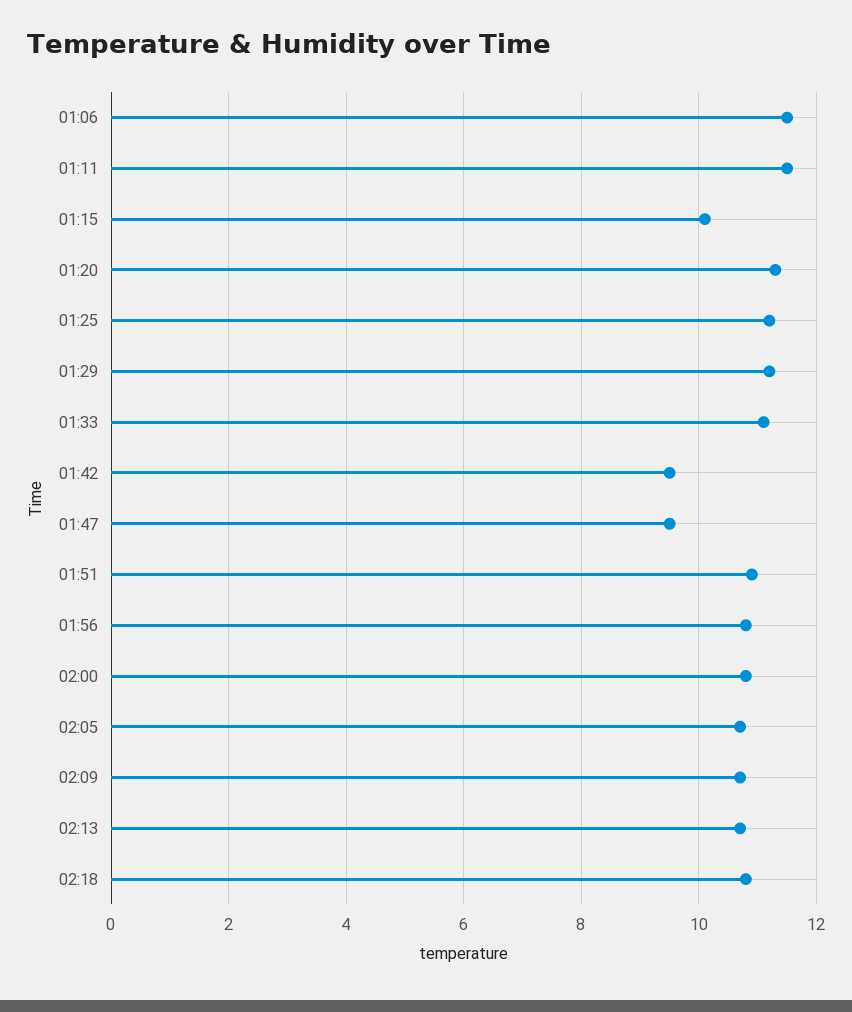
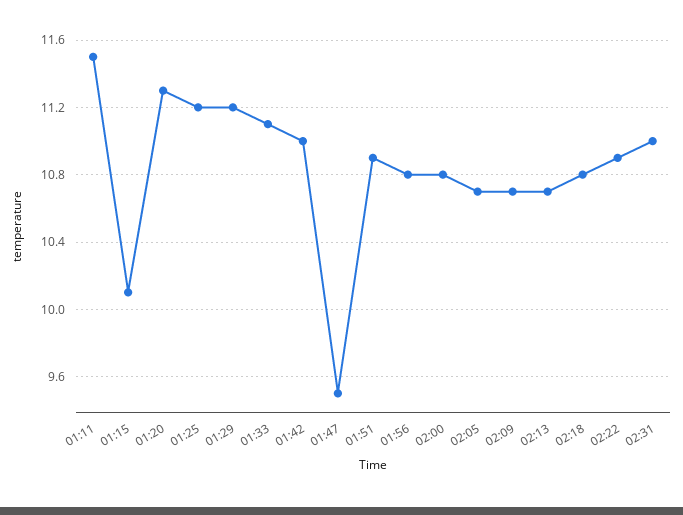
01:06: 11.5 -> none
01:42: 9.5 -> 11
02:22: none -> 10.9
02:31: none -> 11

